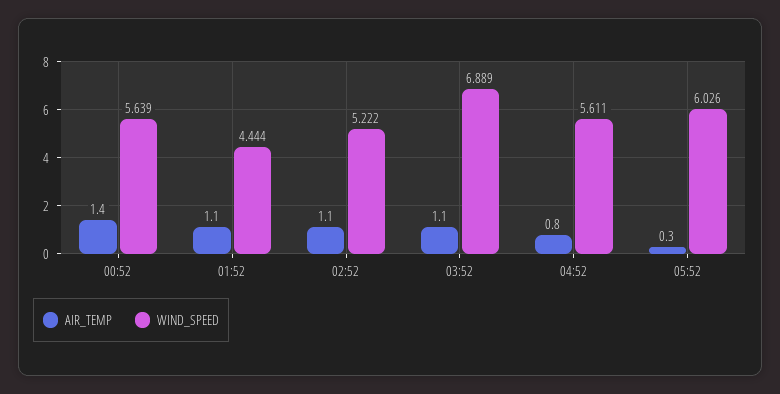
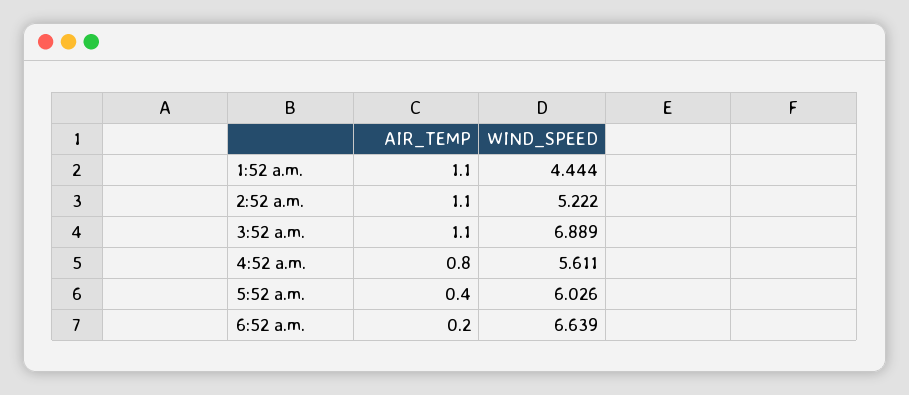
AIR_TEMP, 00:52: 1.4 -> none
WIND_SPEED, 00:52: 5.639 -> none
AIR_TEMP, 05:52: 0.3 -> 0.4
AIR_TEMP, 6:52 a.m.: none -> 0.2
WIND_SPEED, 6:52 a.m.: none -> 6.639

